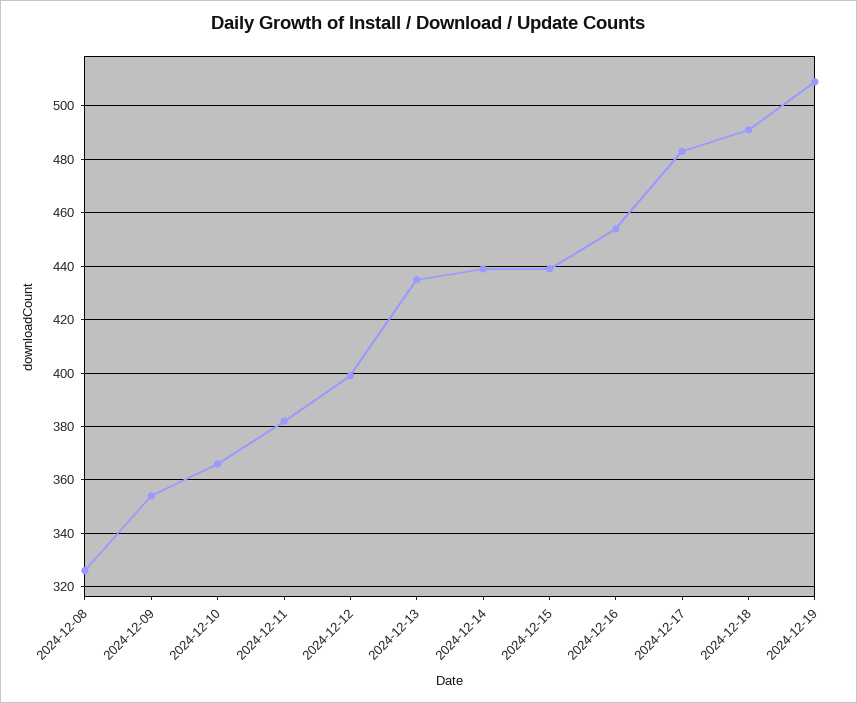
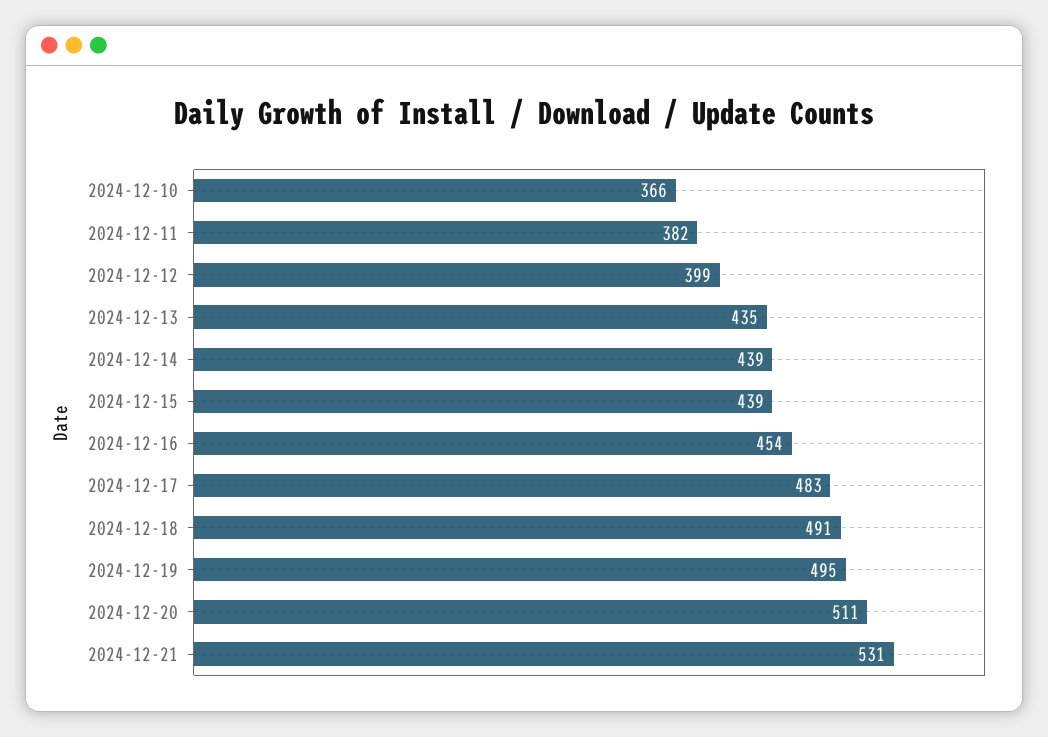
2024-12-08: 325 -> none
2024-12-09: 355 -> none
2024-12-19: 510 -> 495
2024-12-20: none -> 511
2024-12-21: none -> 531

